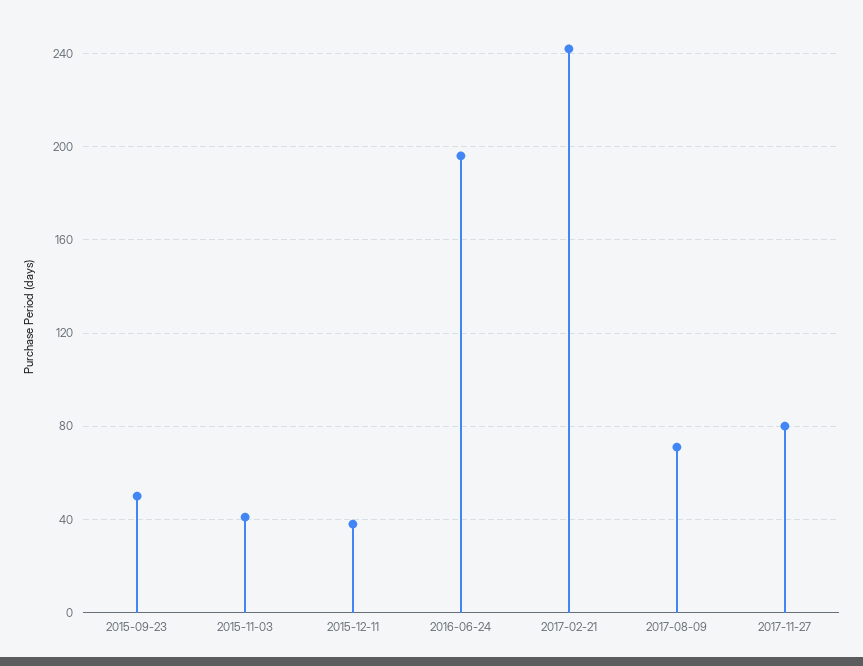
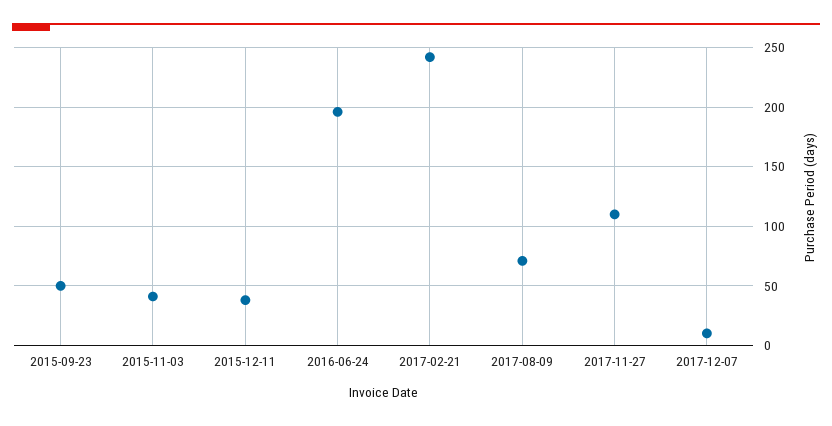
2017-11-27: 80 -> 110
2017-12-07: none -> 10

